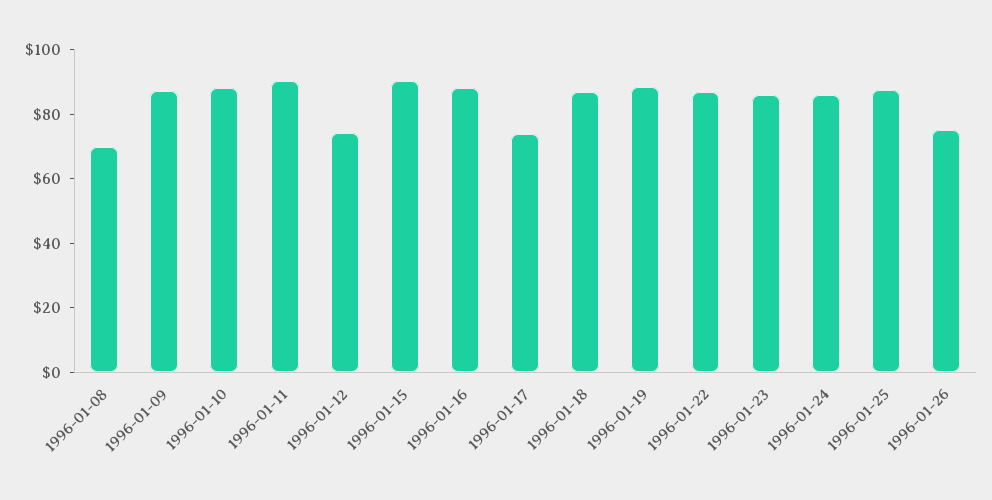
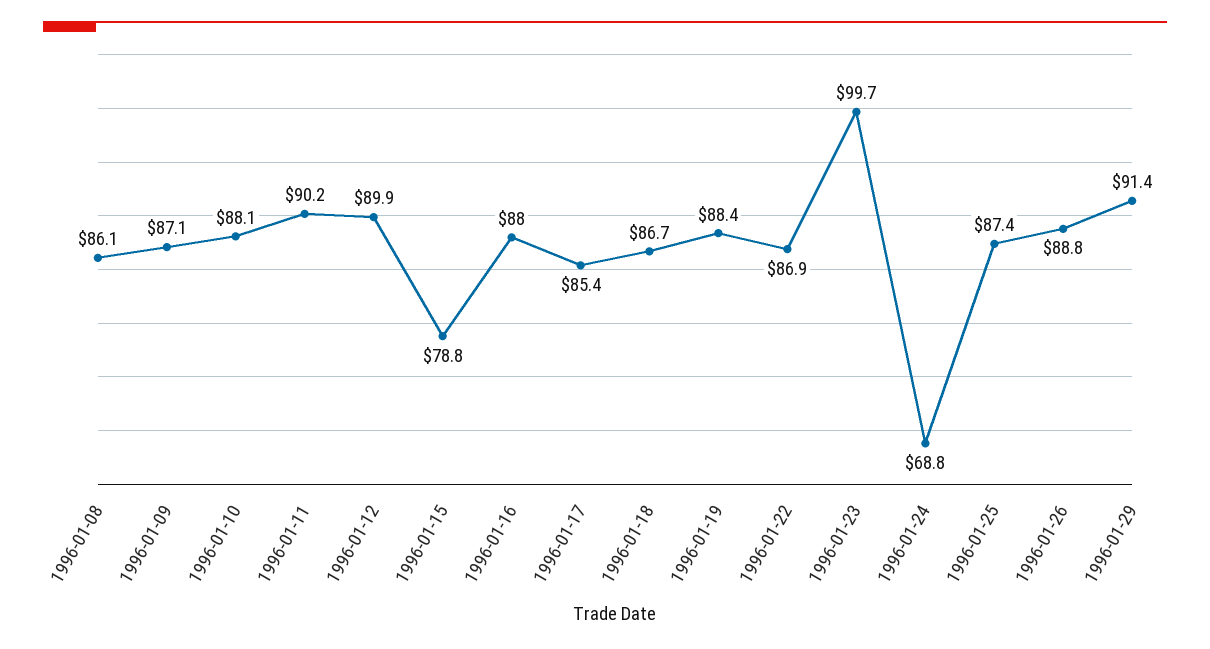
1996-01-08: 70 -> 86.1
1996-01-12: 75 -> 89.9
1996-01-15: 90 -> 78.8
1996-01-17: 75 -> 85.4
1996-01-23: 85 -> 99.7
1996-01-24: 85 -> 68.8
1996-01-26: 75 -> 88.8
1996-01-29: none -> 91.4

